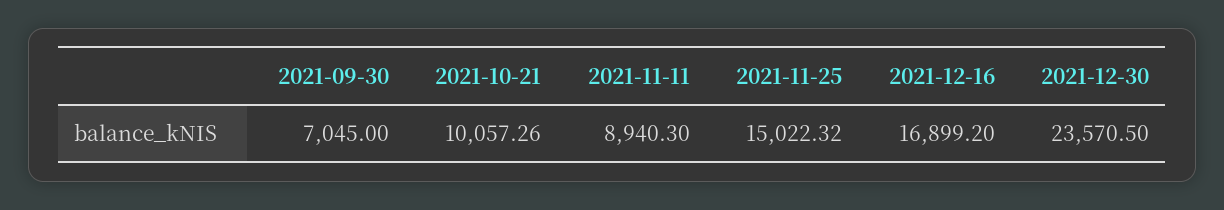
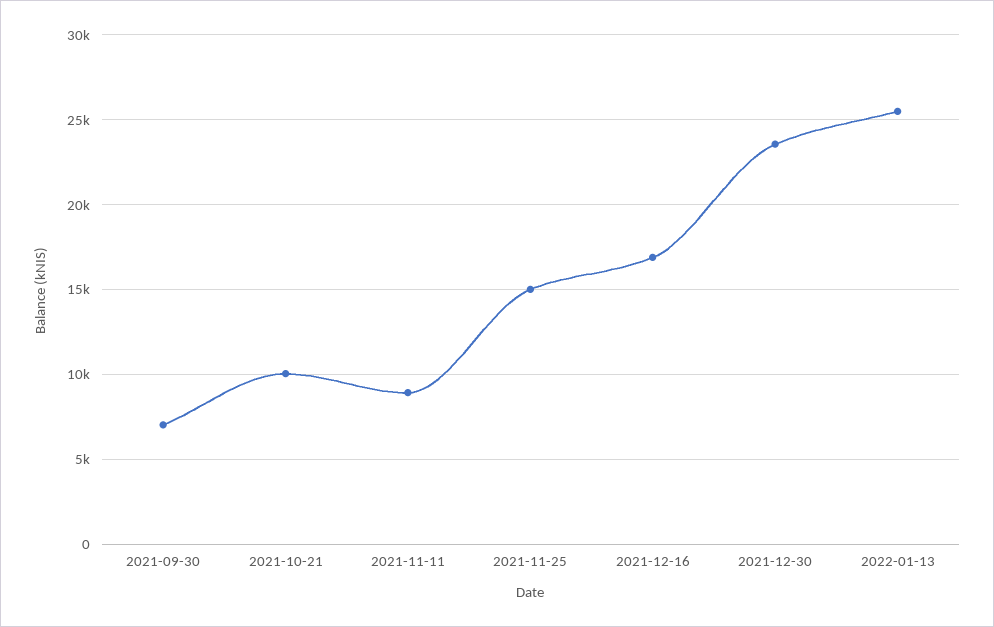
2022-01-13: none -> 25500

